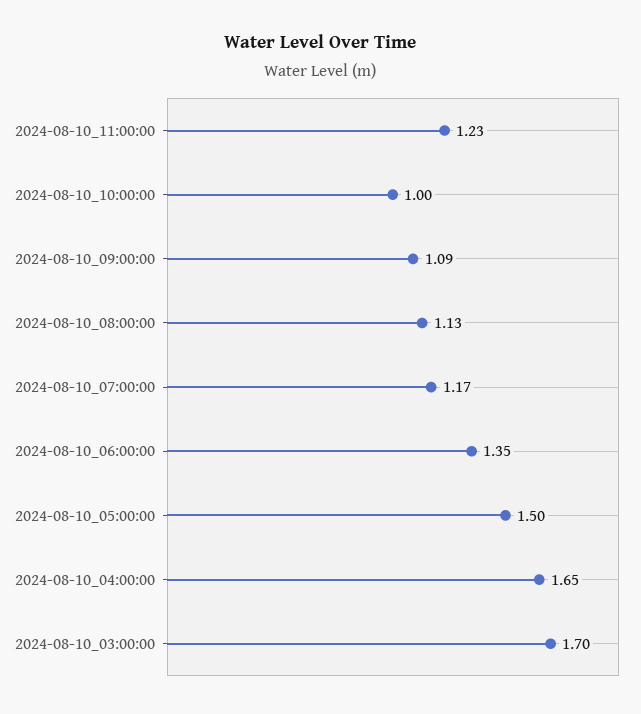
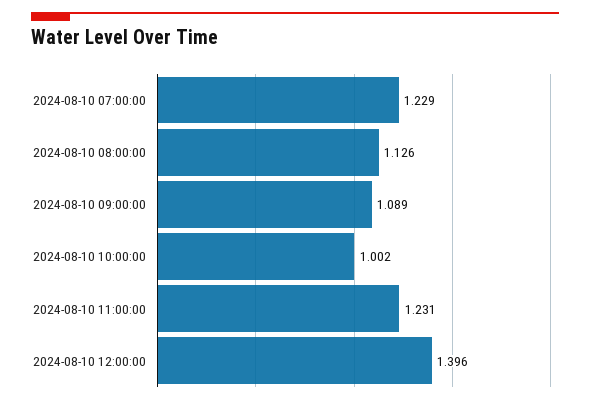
2024-08-10_07:00:00: 1.17 -> 1.229
2024-08-10_06:00:00: 1.35 -> none
2024-08-10_05:00:00: 1.5 -> none
2024-08-10_04:00:00: 1.65 -> none
2024-08-10_03:00:00: 1.7 -> none
2024-08-10 12:00:00: none -> 1.396

